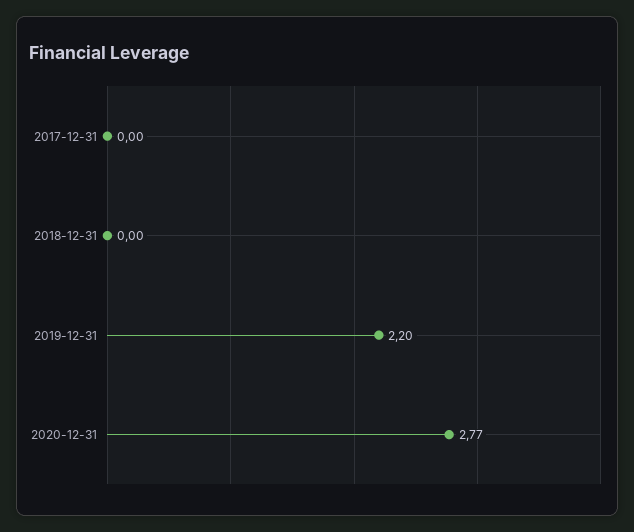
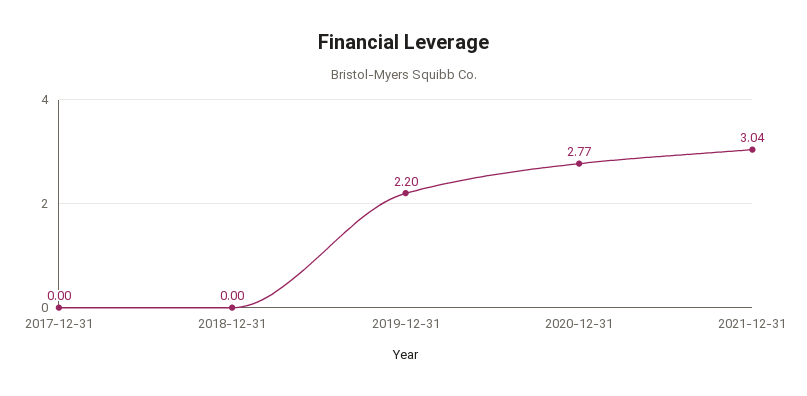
2021-12-31: none -> 3.04

